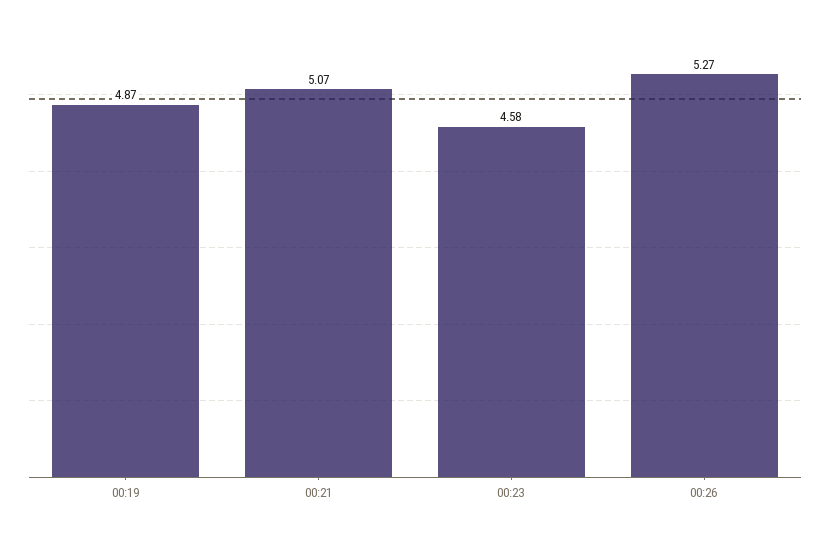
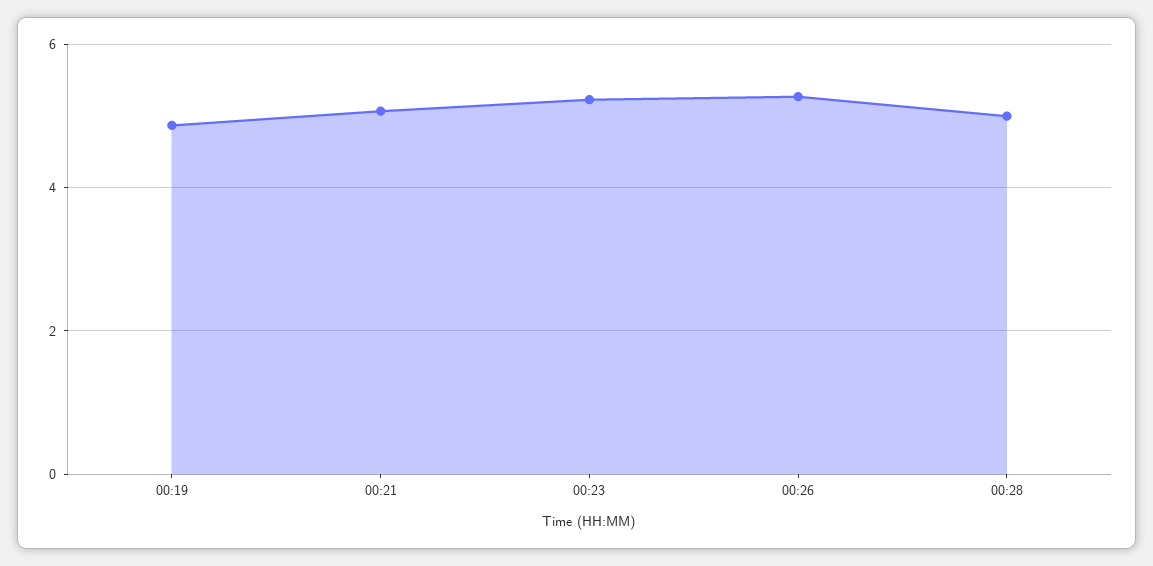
00:23: 4.58 -> 5.2
00:28: none -> 5

